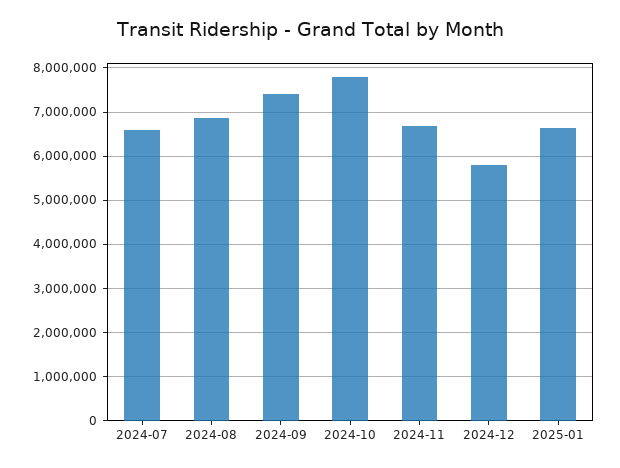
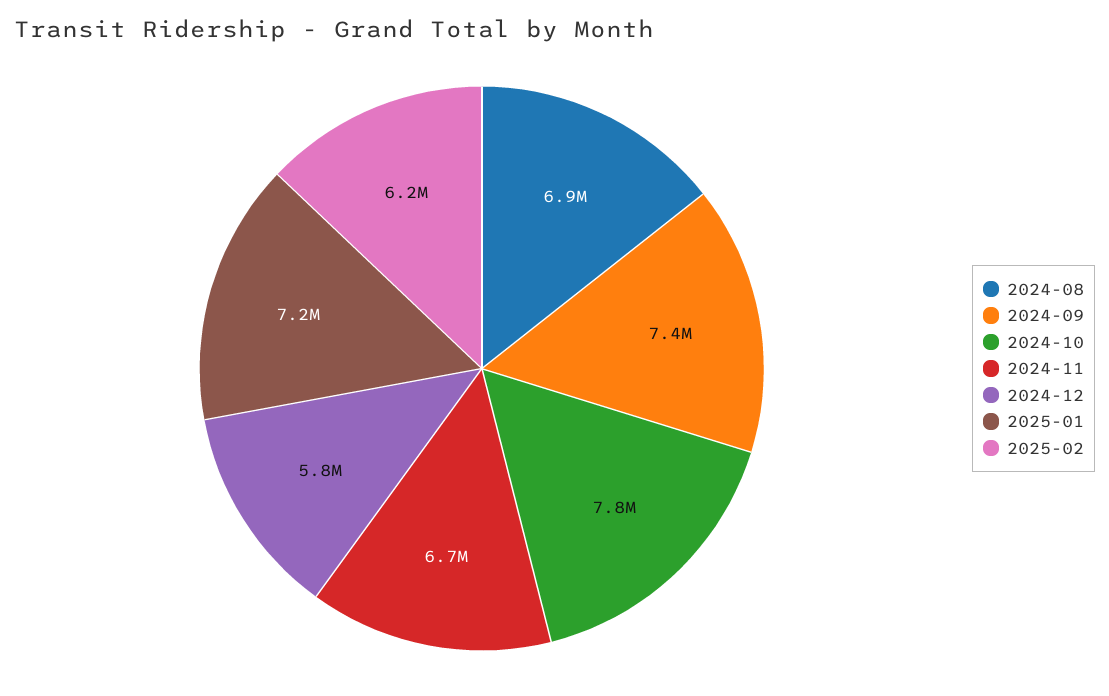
2024-07: 6600000 -> none
2025-01: 6600000 -> 7200000
2025-02: none -> 6200000

